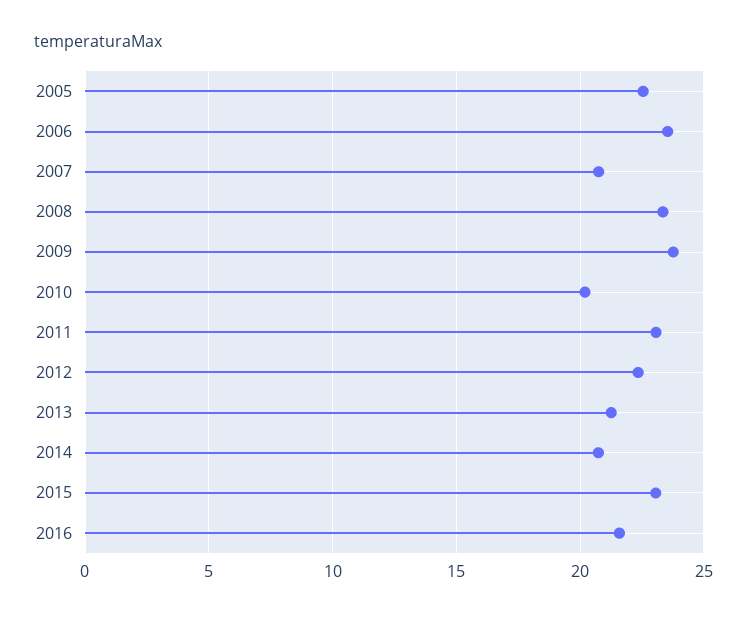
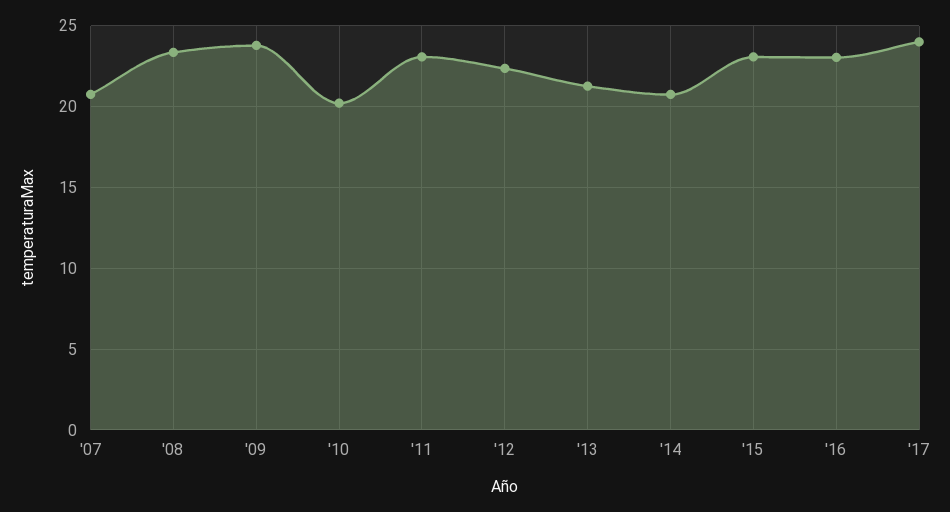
2005: 22.5 -> none
2006: 23.5 -> none
2016: 21.5 -> 23
'17: none -> 24

